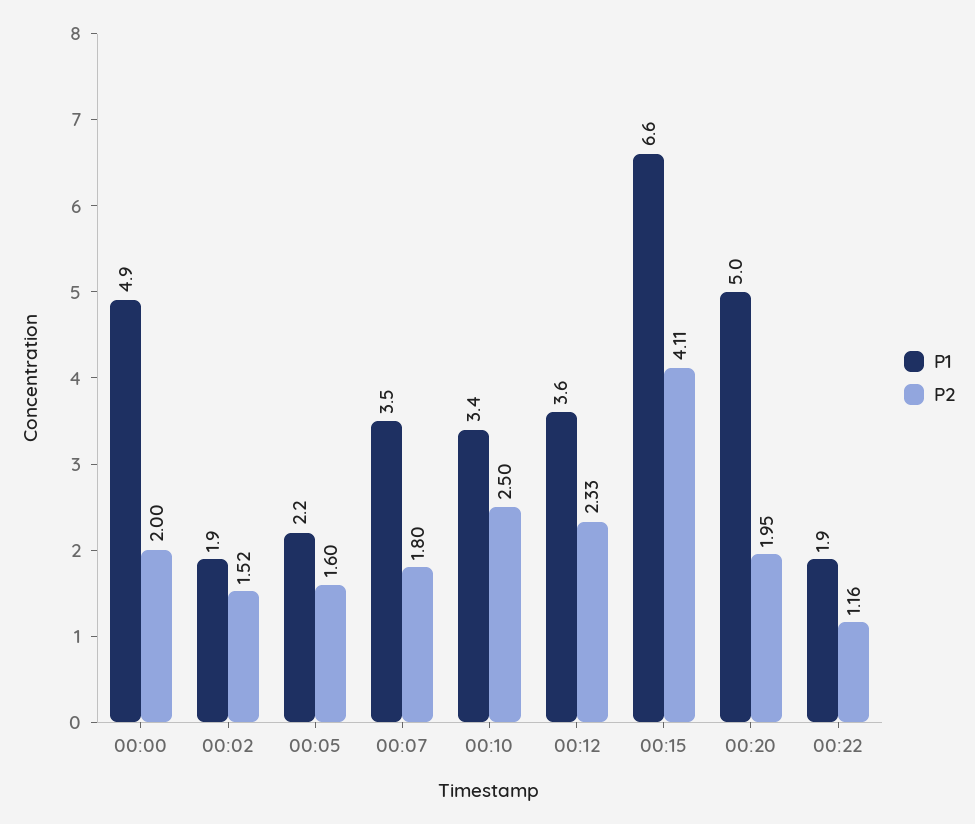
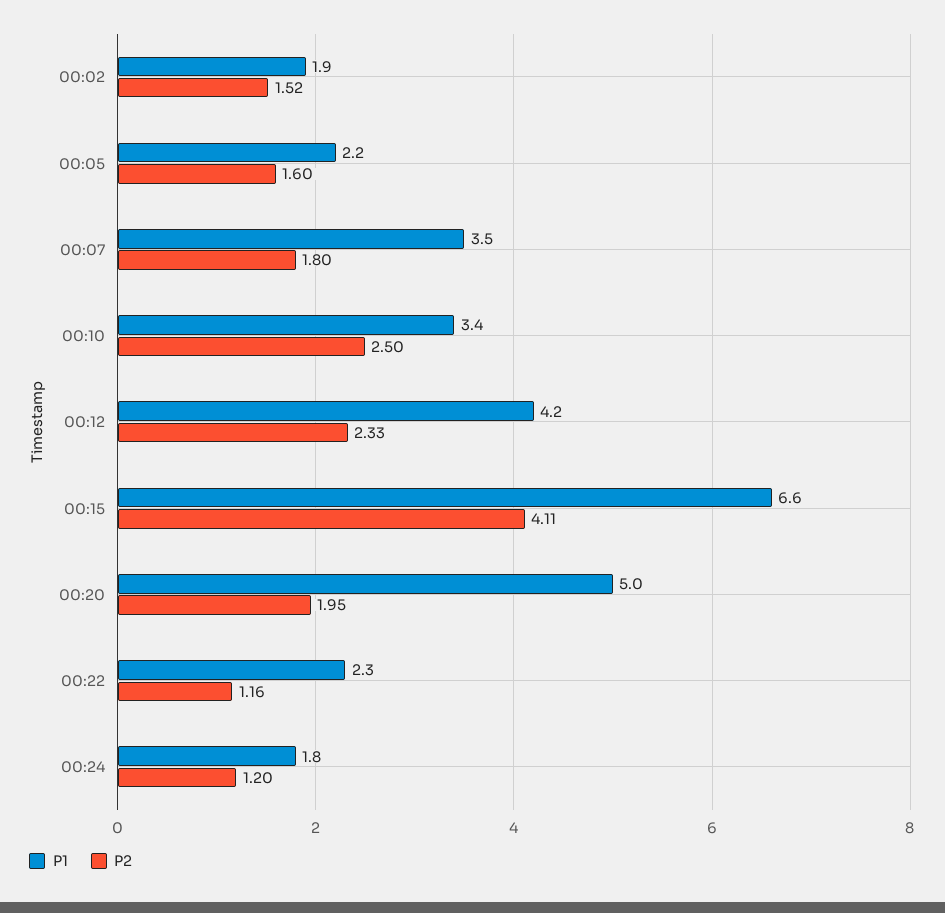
P1, 00:00: 4.9 -> none
P2, 00:00: 2 -> none
P1, 00:12: 3.6 -> 4.2
P1, 00:22: 1.9 -> 2.3
P1, 00:24: none -> 1.8
P2, 00:24: none -> 1.2

